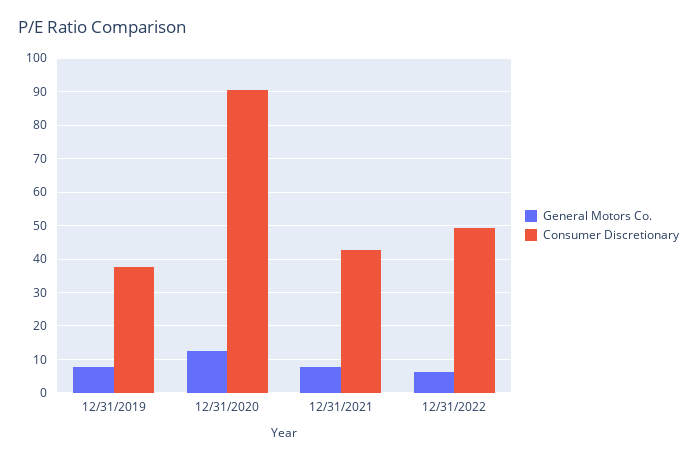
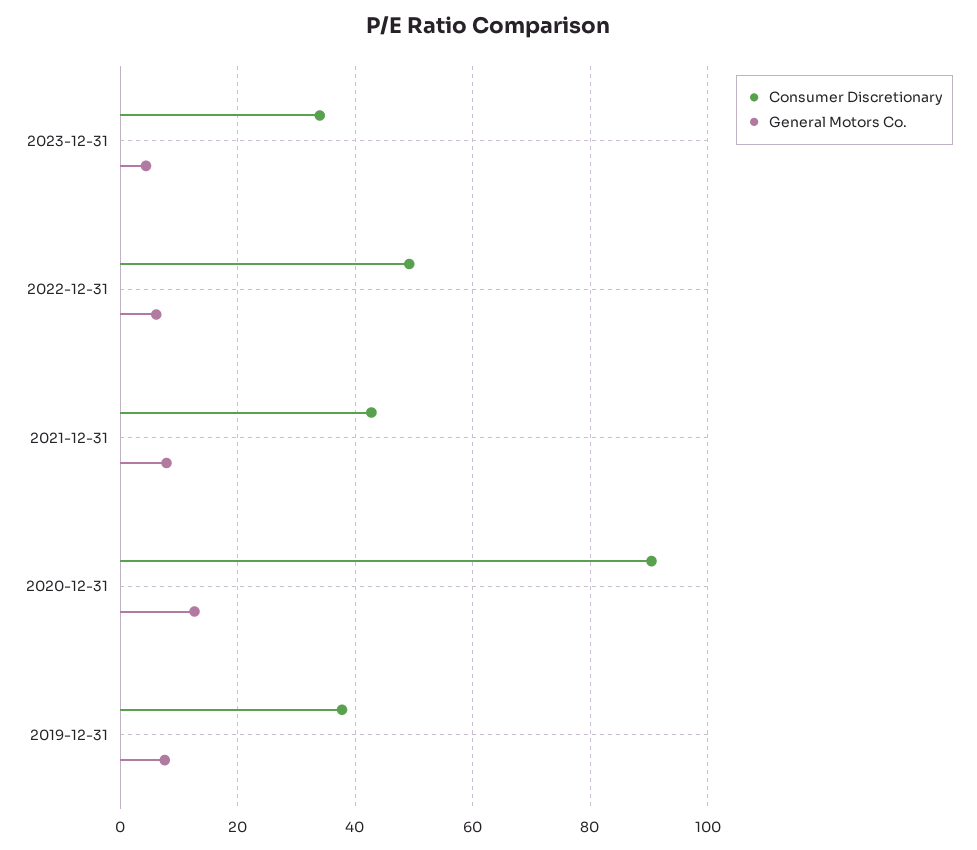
Consumer Discretionary, 2023-12-31: none -> 34
General Motors Co., 2023-12-31: none -> 4

